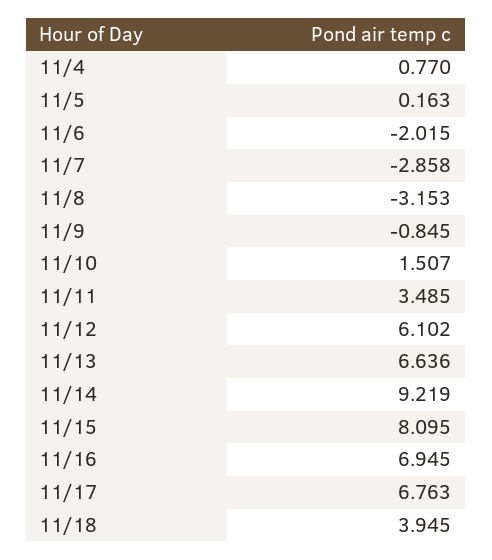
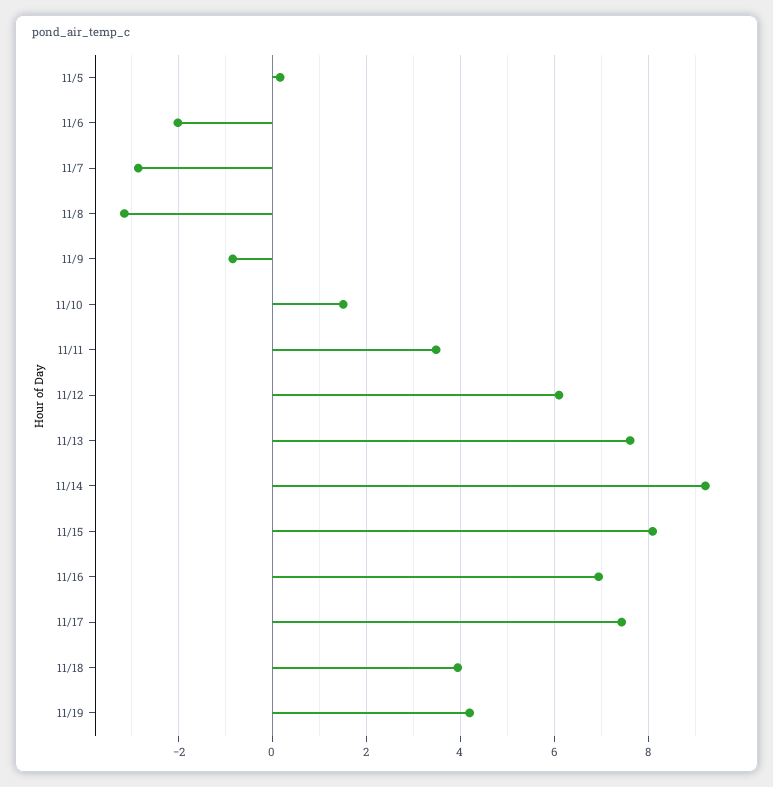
11/4: 0.77 -> none
11/13: 6.636 -> 7.6
11/17: 6.763 -> 7.4
11/19: none -> 4.2

